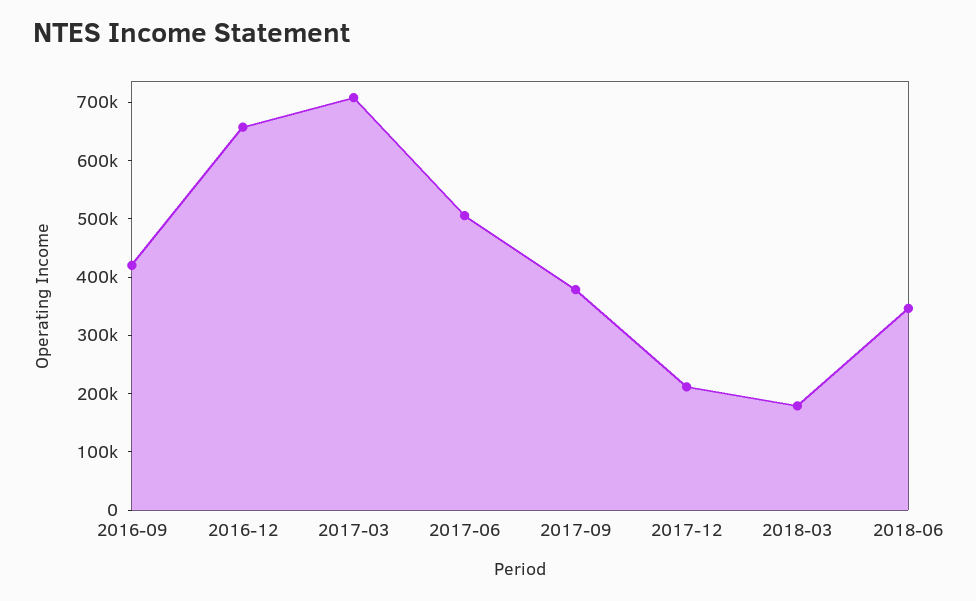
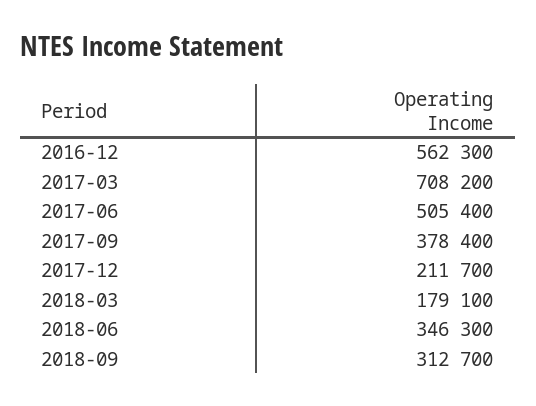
2016-09: 420000 -> none
2016-12: 660000 -> 562300
2018-09: none -> 312700

